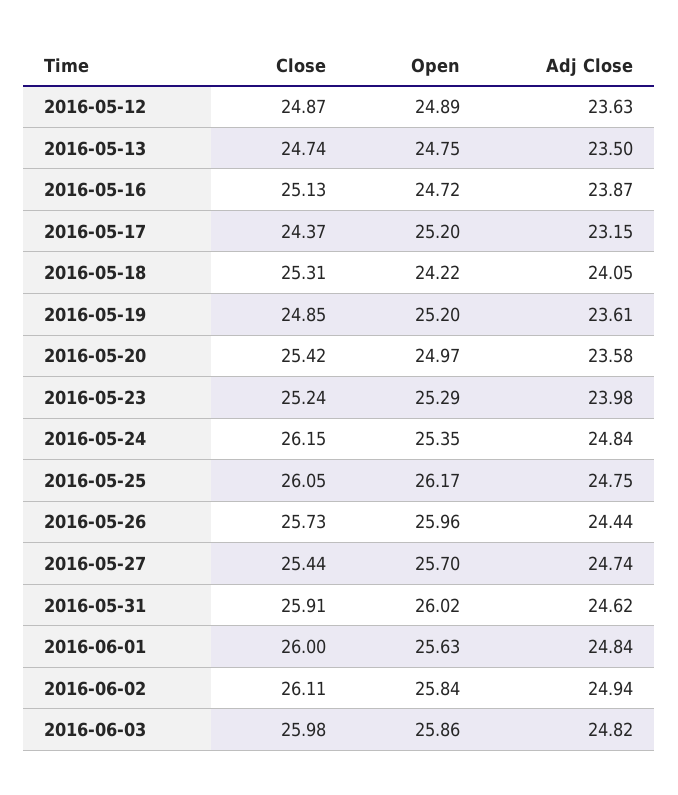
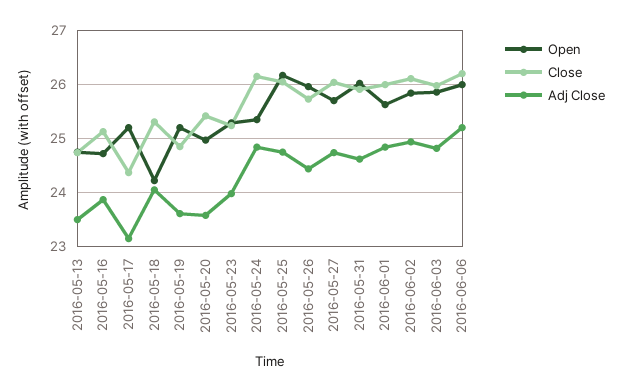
Close, 2016-05-12: 24.87 -> none
Open, 2016-05-12: 24.89 -> none
Adj Close, 2016-05-12: 23.63 -> none
Close, 2016-05-27: 25.44 -> 26
Open, 2016-06-06: none -> 26
Close, 2016-06-06: none -> 26.2
Adj Close, 2016-06-06: none -> 25.2

